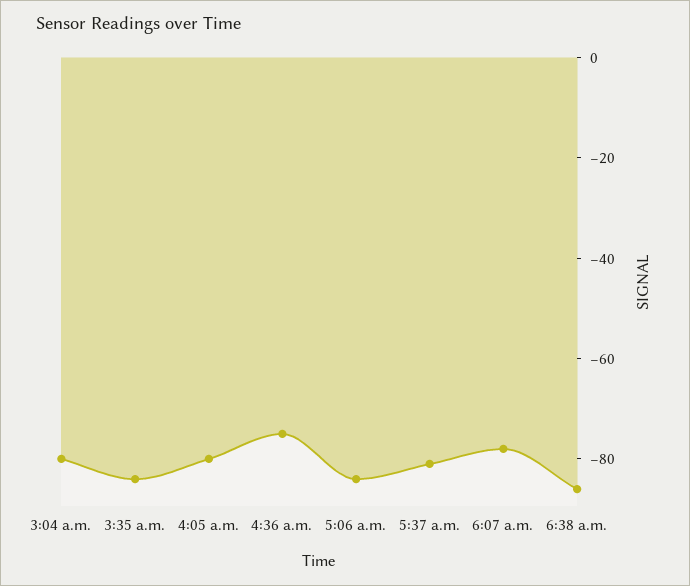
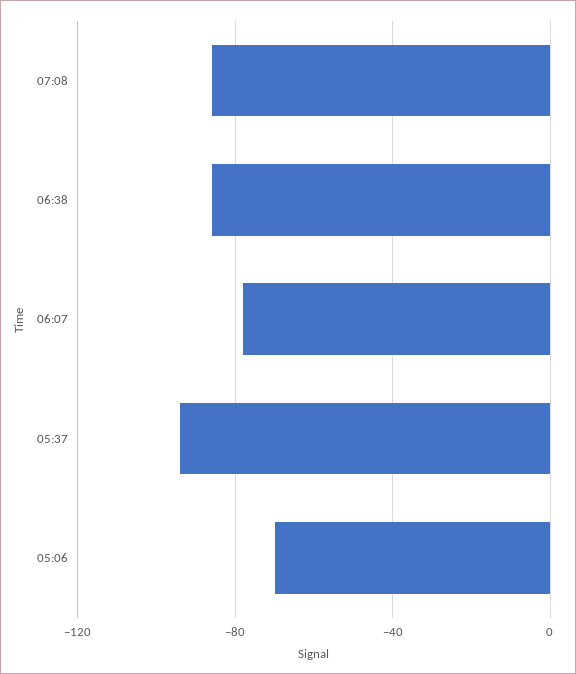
3:04 a.m.: -80 -> none
3:35 a.m.: -85 -> none
4:05 a.m.: -80 -> none
4:36 a.m.: -75 -> none
5:06 a.m.: -85 -> -70
5:37 a.m.: -80 -> -95
07:08: none -> -85

